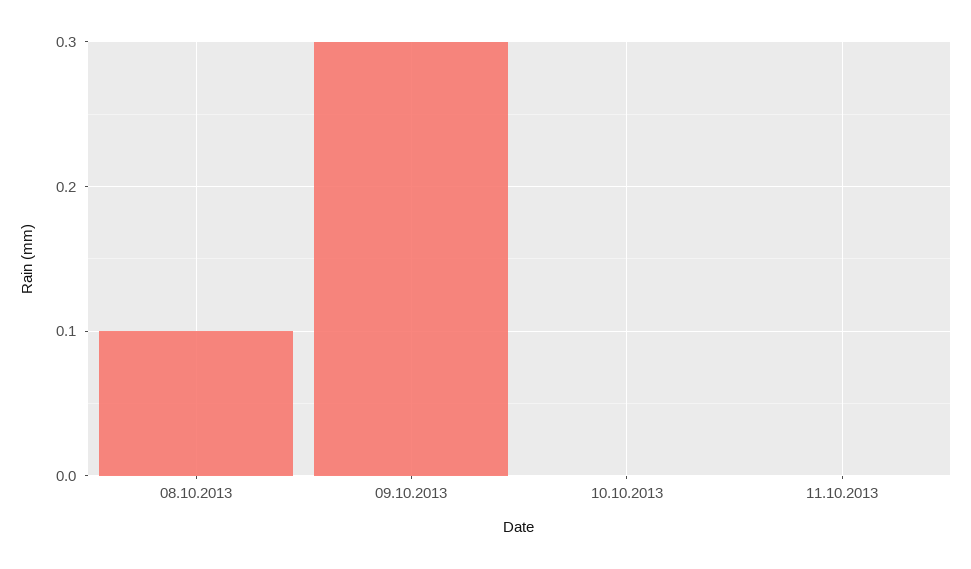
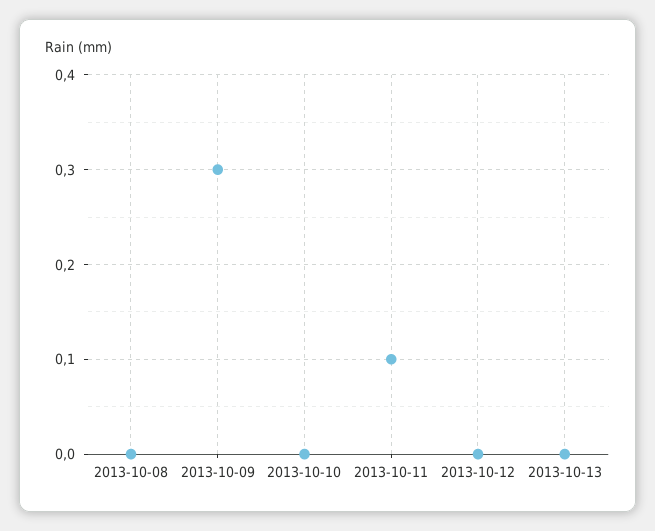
08.10.2013: 0.1 -> 0
11.10.2013: 0 -> 0.1
2013-10-12: none -> 0
2013-10-13: none -> 0

